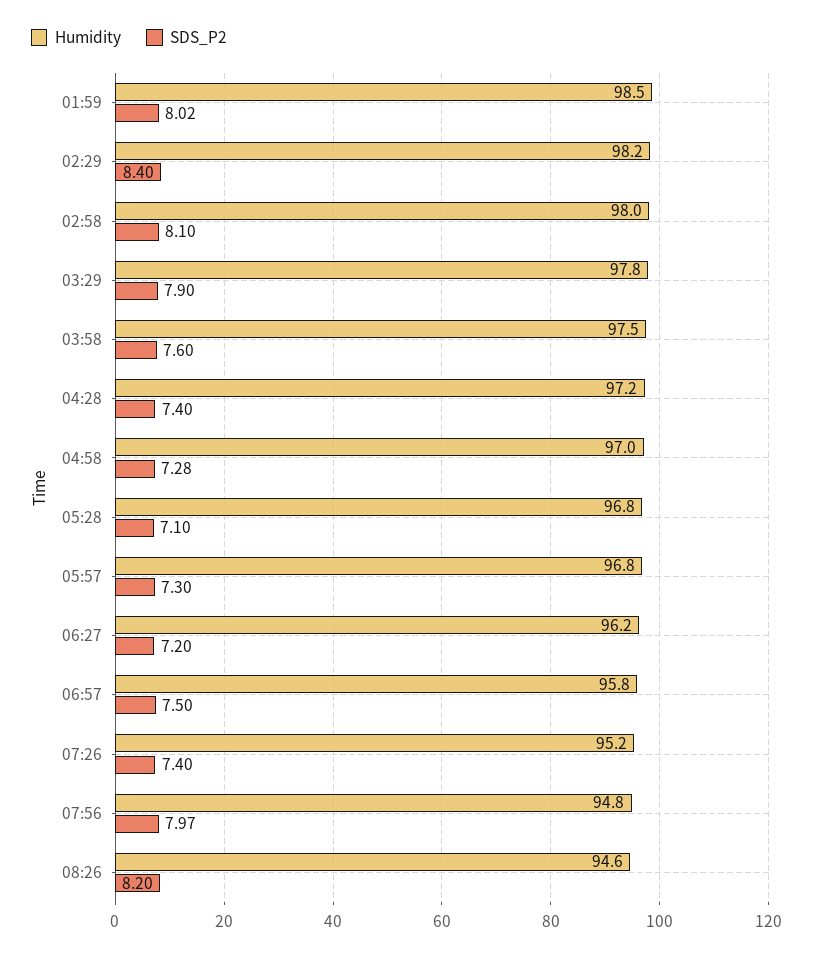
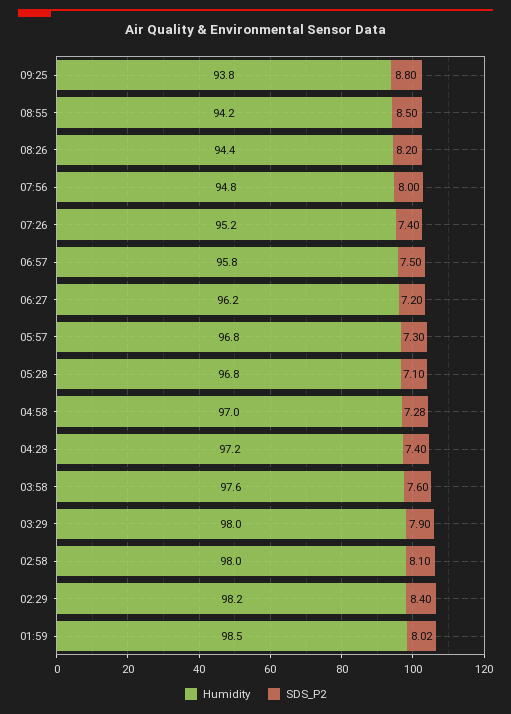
Humidity, 03:29: 97.8 -> 98
Humidity, 03:58: 97.5 -> 97.6
SDS_P2, 07:56: 7.97 -> 8
Humidity, 08:26: 94.6 -> 94.4
Humidity, 09:25: none -> 93.8
SDS_P2, 09:25: none -> 8.8
Humidity, 08:55: none -> 94.2
SDS_P2, 08:55: none -> 8.5

